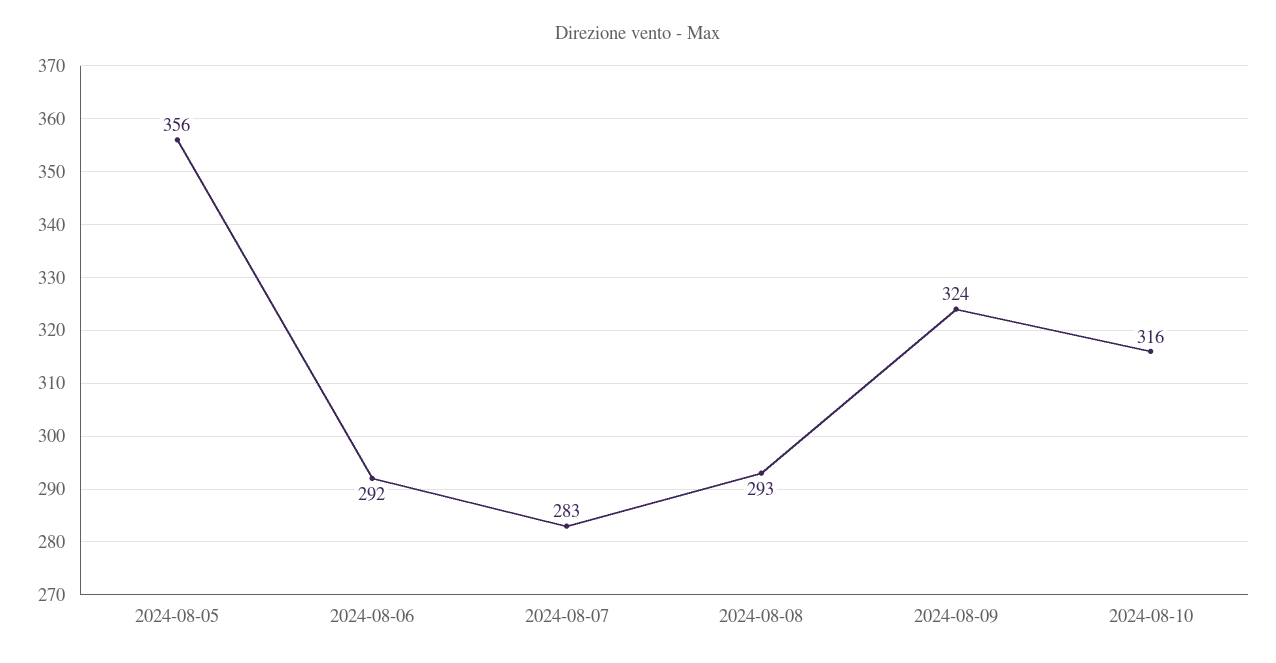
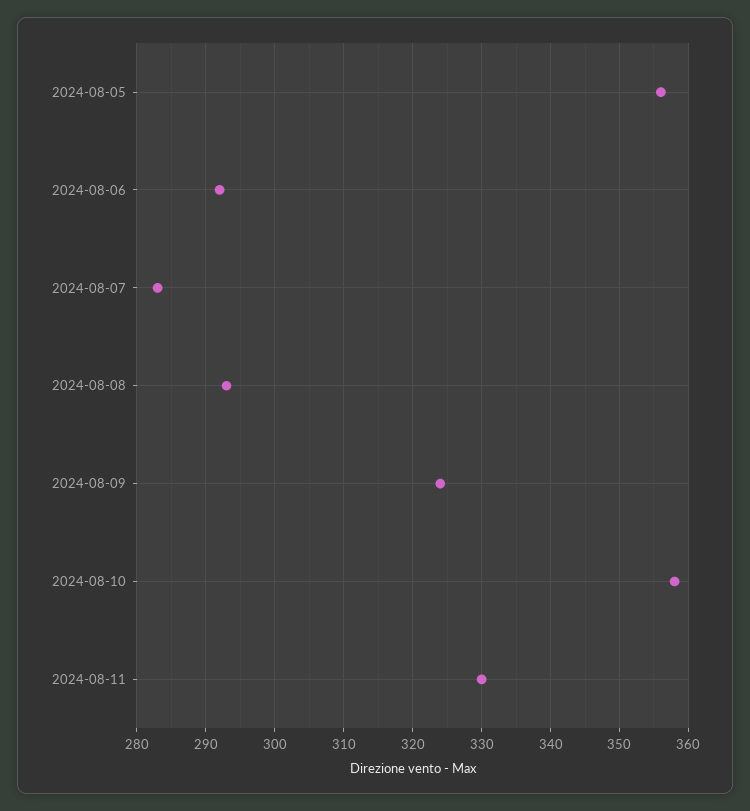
2024-08-10: 316 -> 358
2024-08-11: none -> 330

